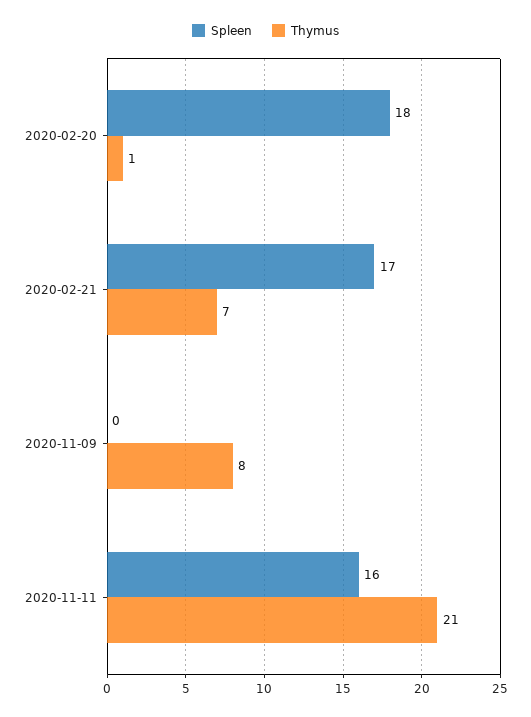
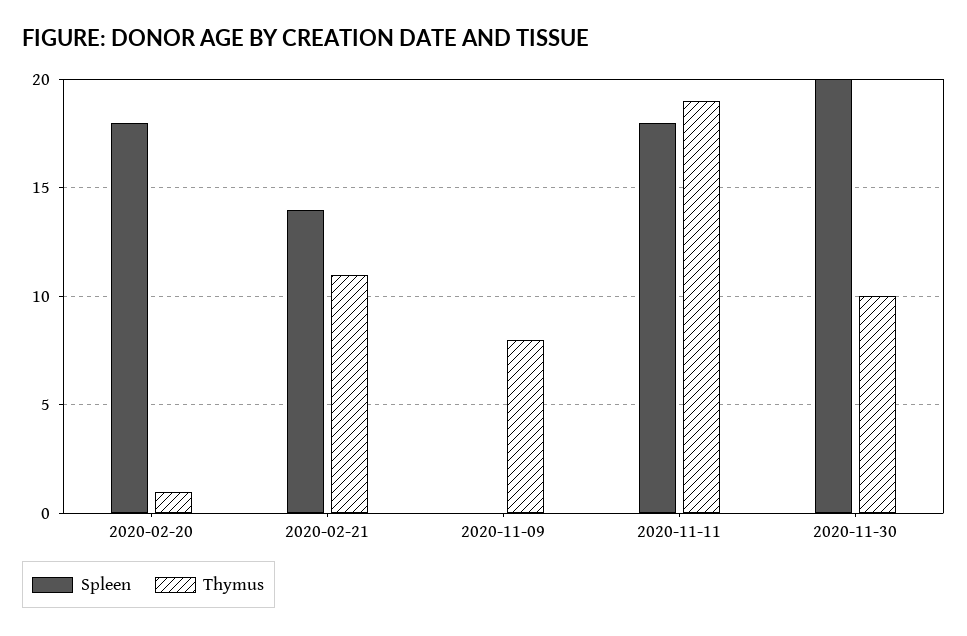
Spleen, 2020-02-21: 17 -> 14
Thymus, 2020-02-21: 7 -> 11
Spleen, 2020-11-11: 16 -> 18
Thymus, 2020-11-11: 21 -> 19
Spleen, 2020-11-30: none -> 20
Thymus, 2020-11-30: none -> 10

